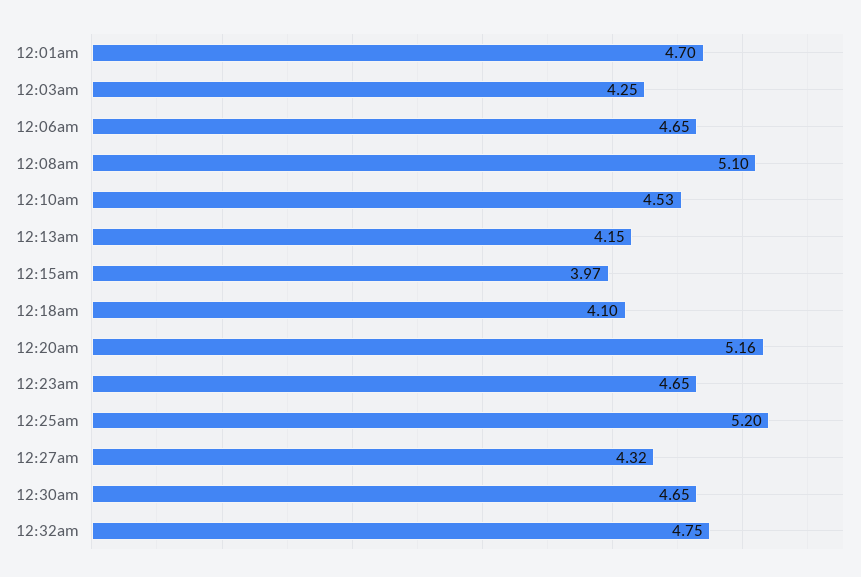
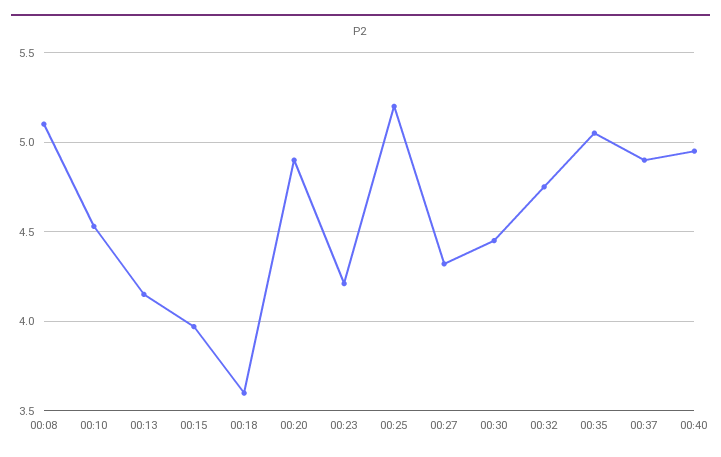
12:01am: 4.7 -> none
12:03am: 4.25 -> none
12:06am: 4.65 -> none
12:18am: 4.1 -> 3.6
12:20am: 5.16 -> 4.9
12:23am: 4.65 -> 4.2
12:30am: 4.65 -> 4.45
00:35: none -> 5.05
00:37: none -> 4.9
00:40: none -> 4.95

